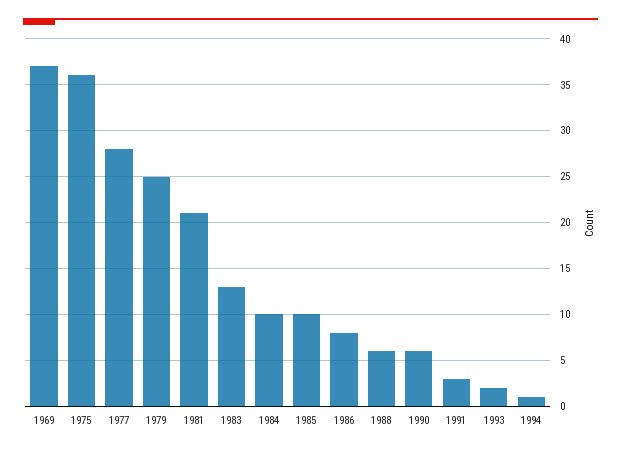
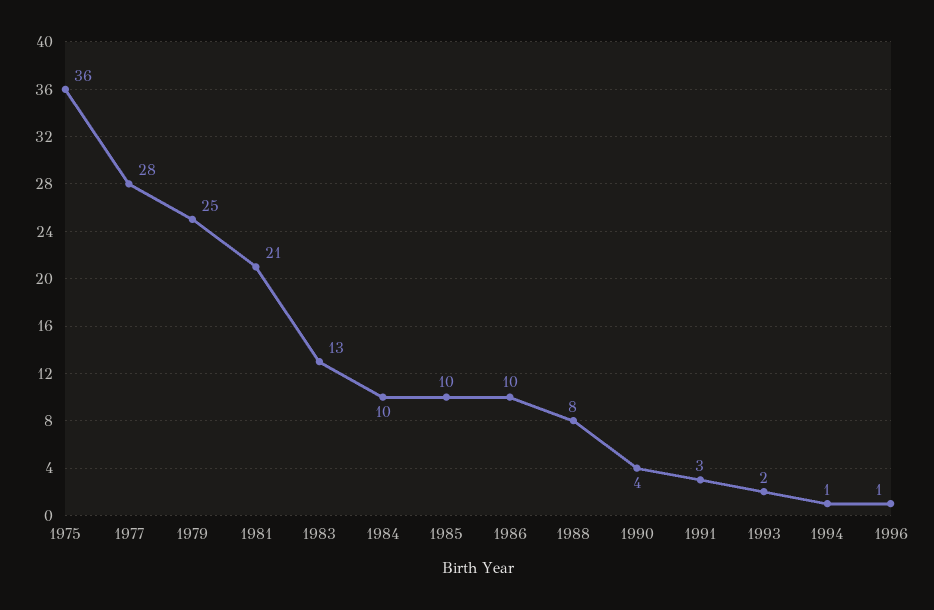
1969: 37 -> none
1986: 8 -> 10
1988: 6 -> 8
1990: 6 -> 4
1996: none -> 1

